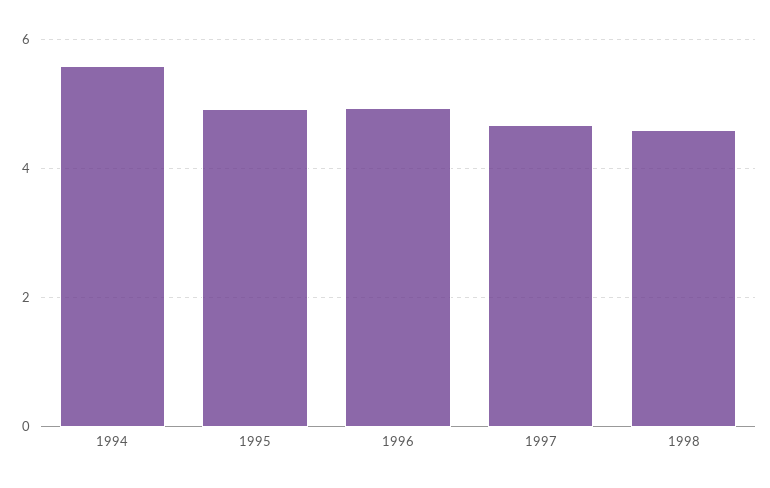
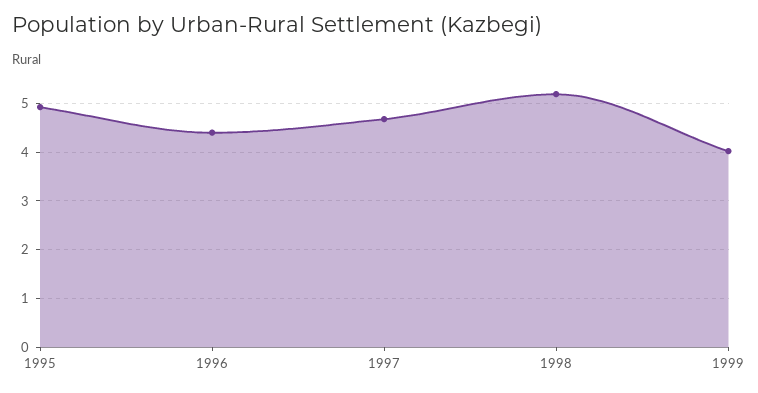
1994: 5.6 -> none
1996: 5 -> 4.4
1998: 4.6 -> 5.2
1999: none -> 4

